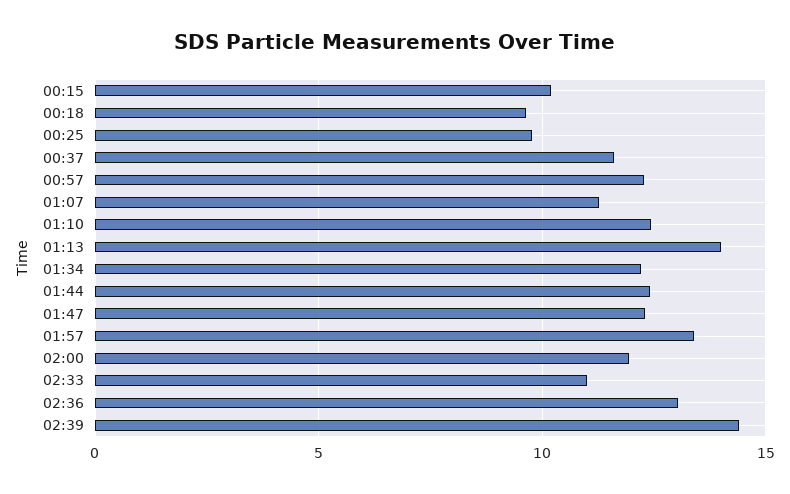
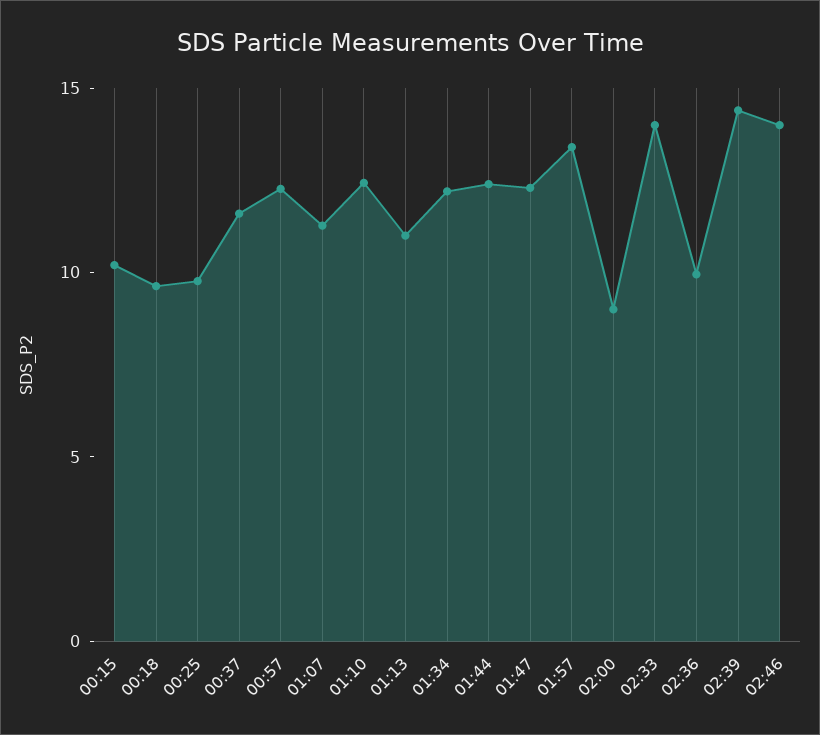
01:13: 14 -> 11
02:00: 12 -> 9
02:33: 11 -> 14
02:36: 13 -> 10
02:46: none -> 14

